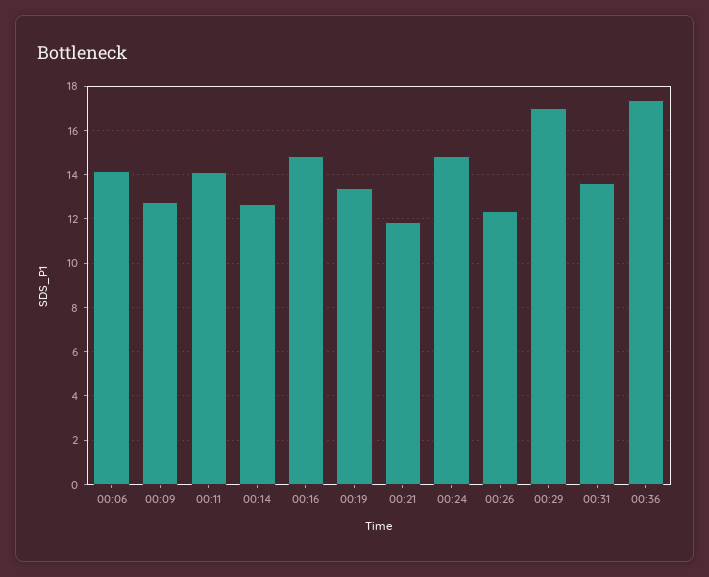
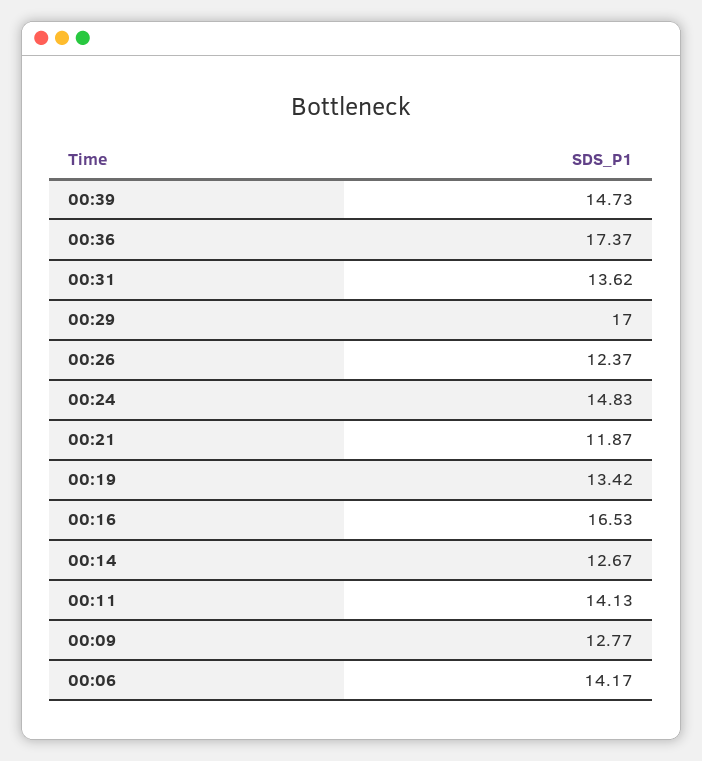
00:16: 15 -> 16.53
00:39: none -> 14.73

